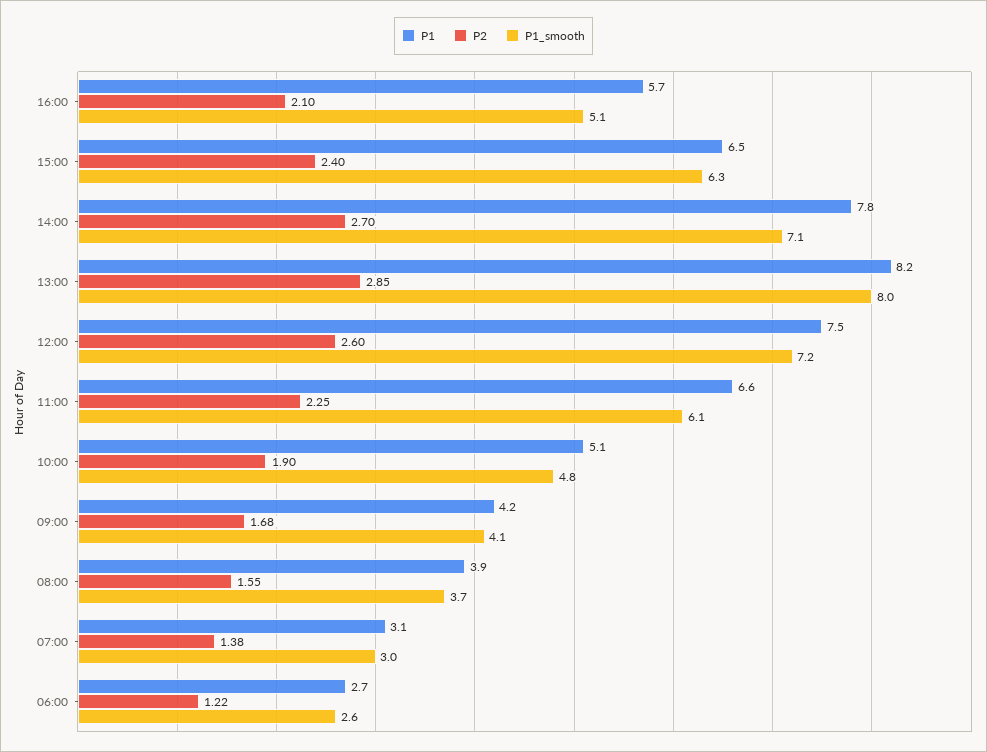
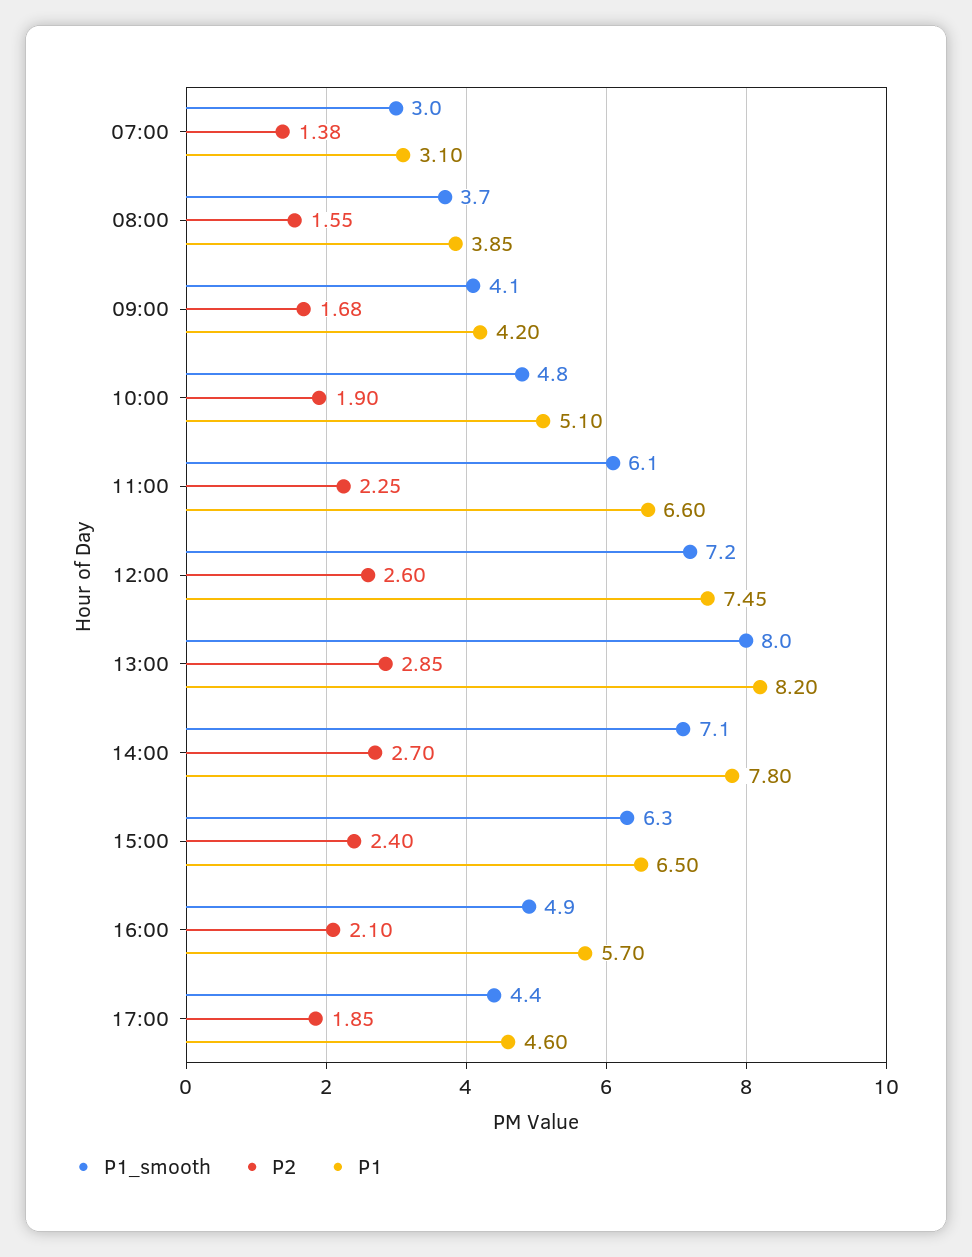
P1_smooth, 16:00: 5.1 -> 4.9
P1, 06:00: 2.7 -> none
P2, 06:00: 1.22 -> none
P1_smooth, 06:00: 2.6 -> none
P1_smooth, 17:00: none -> 4.4
P2, 17:00: none -> 1.85
P1, 17:00: none -> 4.6

